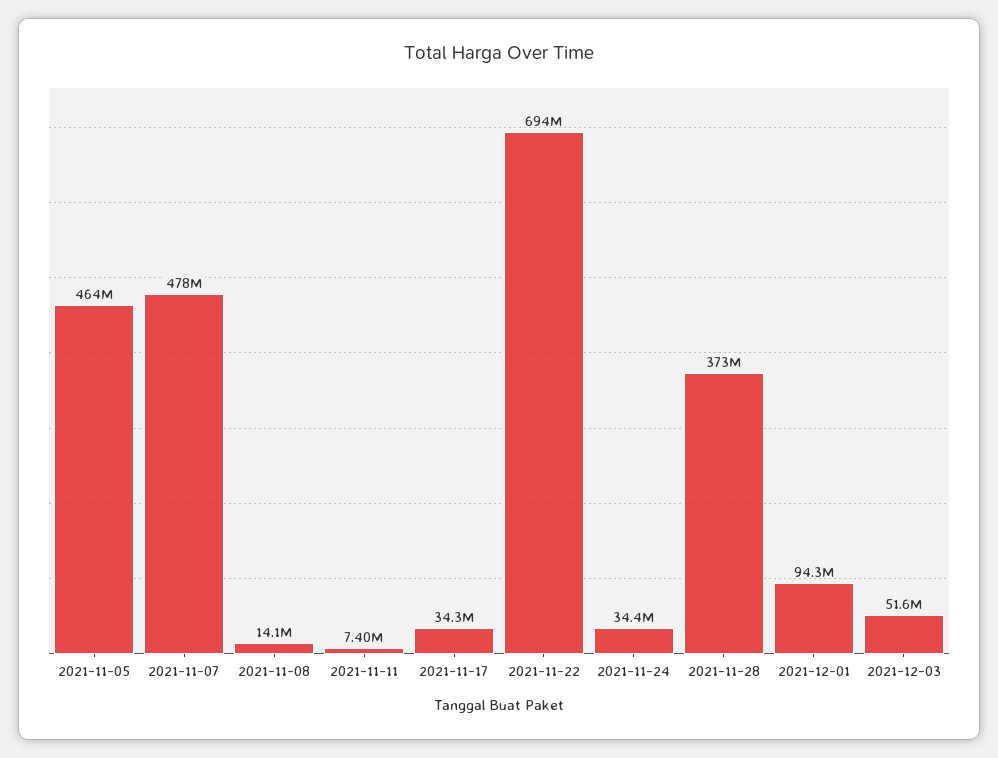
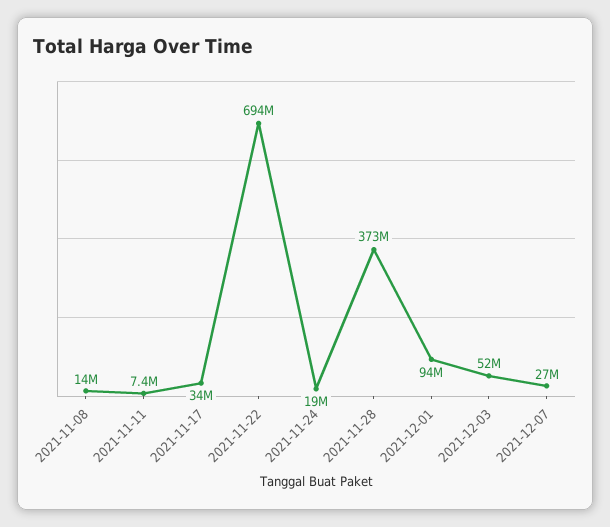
2021-11-05: 464000000 -> none
2021-11-07: 478000000 -> none
2021-11-24: 34400000 -> 19000000
2021-12-07: none -> 27000000

